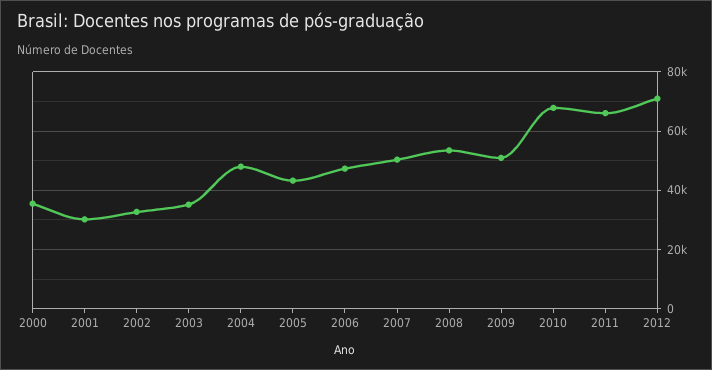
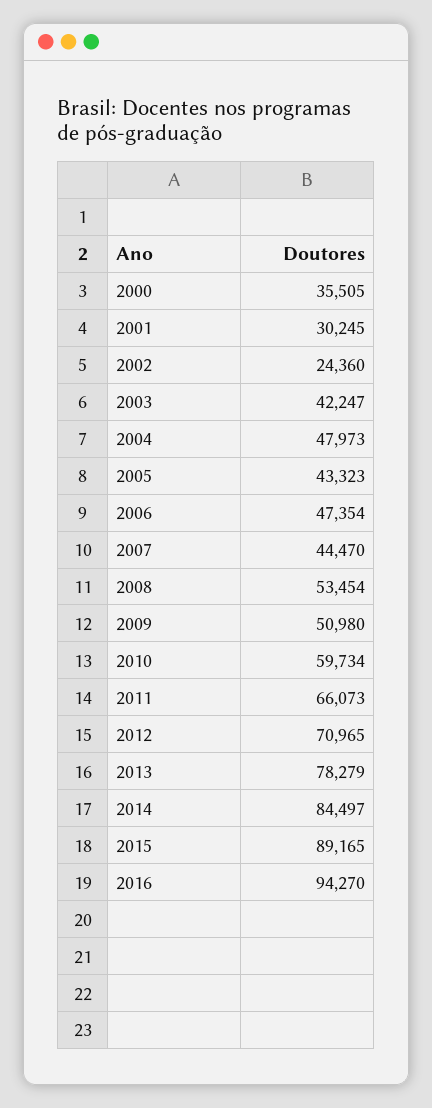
2002: 32500 -> 24360
2003: 35000 -> 42247
2007: 50000 -> 44470
2010: 67500 -> 59734
2013: none -> 78279
2014: none -> 84497
2015: none -> 89165
2016: none -> 94270

